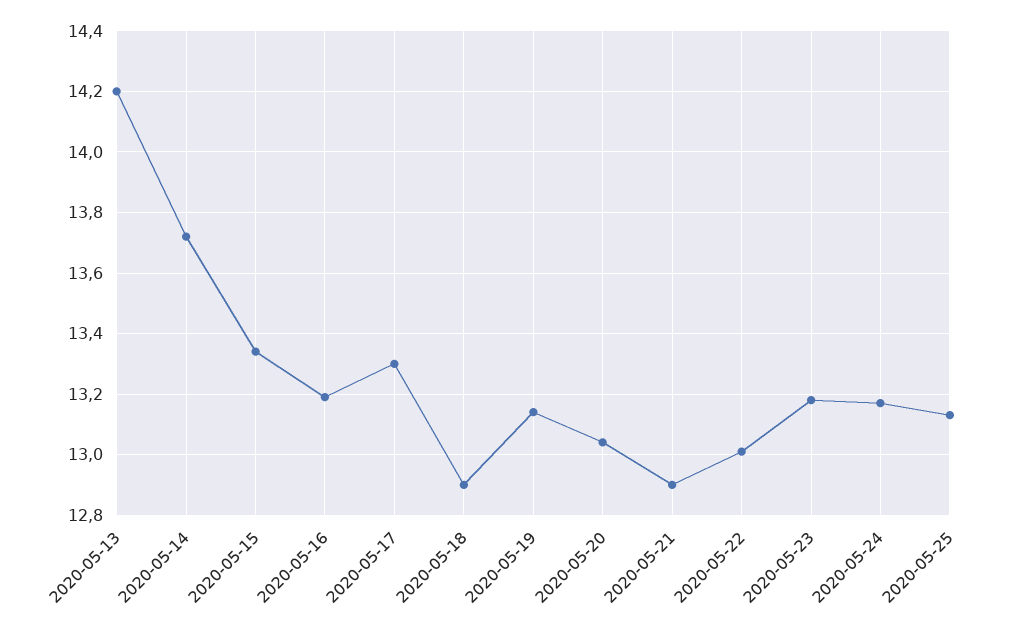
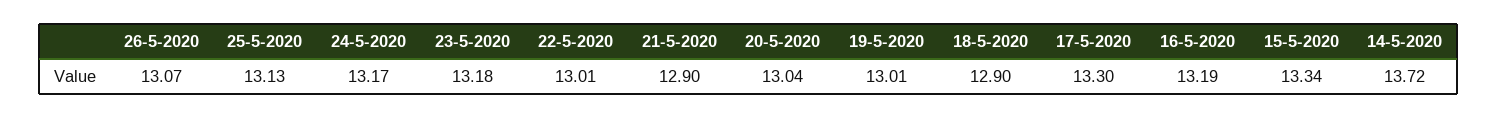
2020-05-13: 14.2 -> none
2020-05-19: 13.15 -> 13.01
26-5-2020: none -> 13.07

